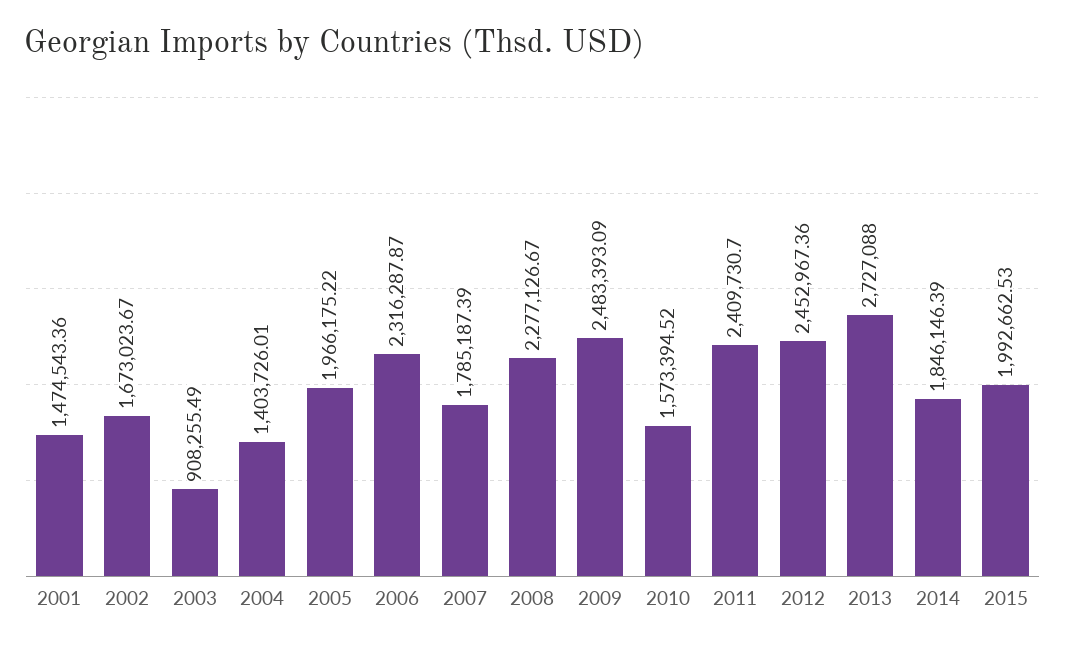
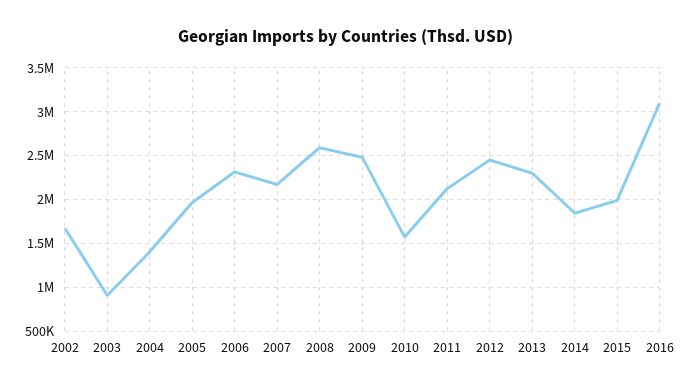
2001: 1474543.36 -> none
2007: 1785187.39 -> 2200000
2008: 2277126.67 -> 2600000
2011: 2409730.7 -> 2100000
2013: 2727088 -> 2300000
2016: none -> 3100000

